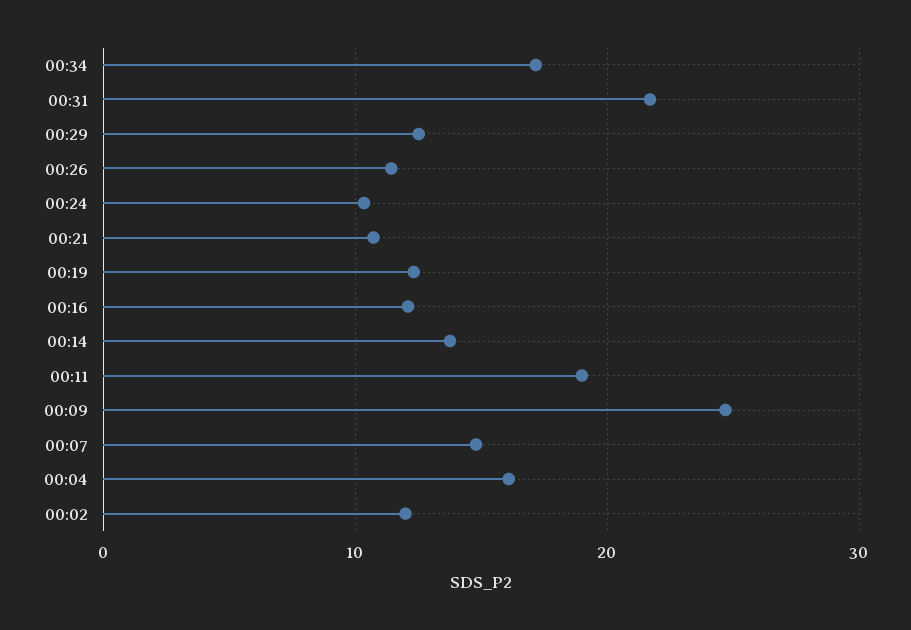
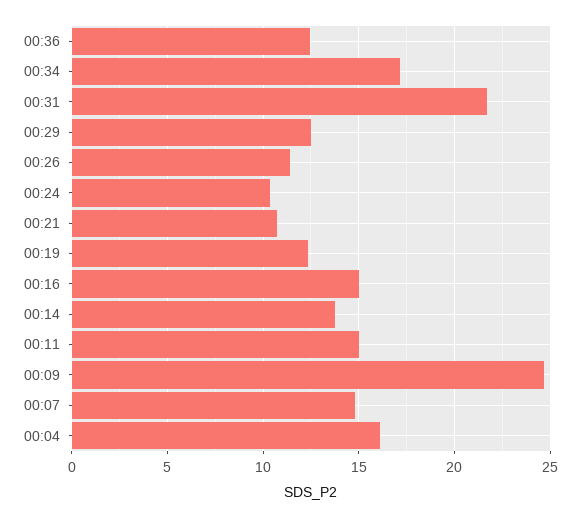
00:16: 12 -> 15
00:11: 19 -> 15
00:02: 12 -> none
00:36: none -> 12.5

